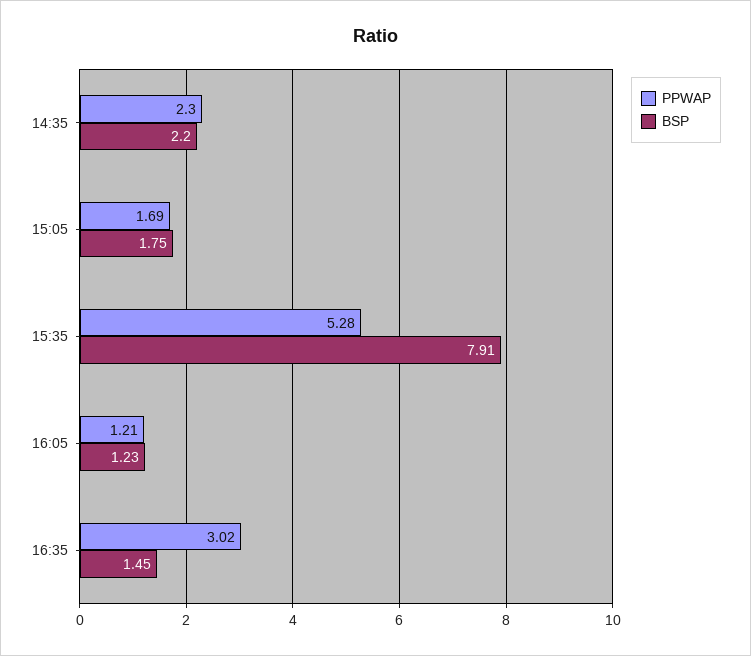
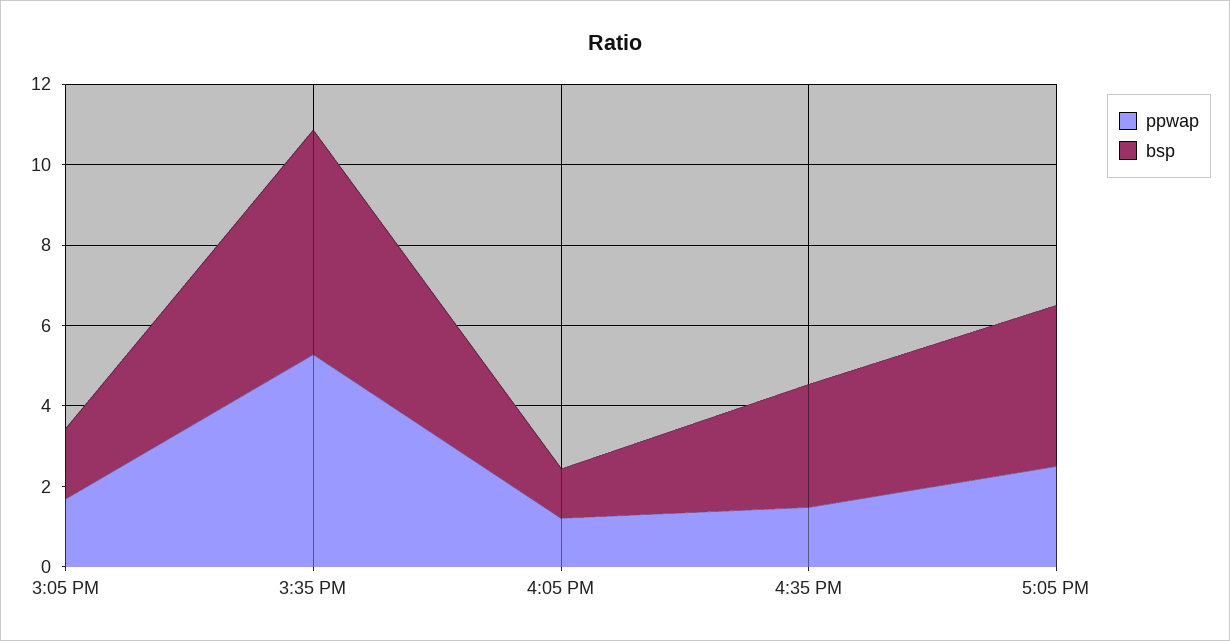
PPWAP, 14:35: 2.3 -> none
BSP, 14:35: 2.2 -> none
BSP, 15:35: 7.91 -> 5.5
PPWAP, 16:35: 3.02 -> 1.5
BSP, 16:35: 1.45 -> 3
PPWAP, 5:05 PM: none -> 2.5
BSP, 5:05 PM: none -> 4

